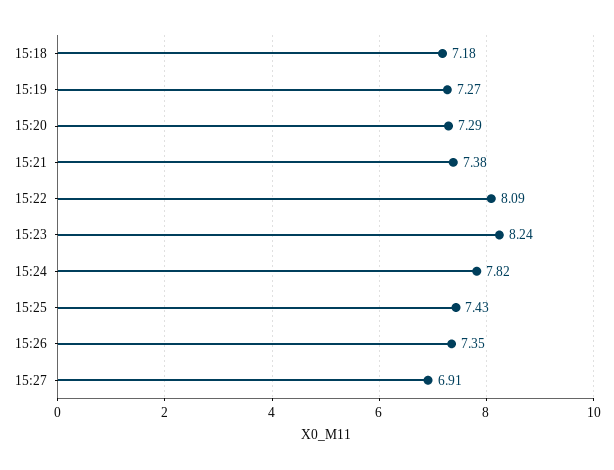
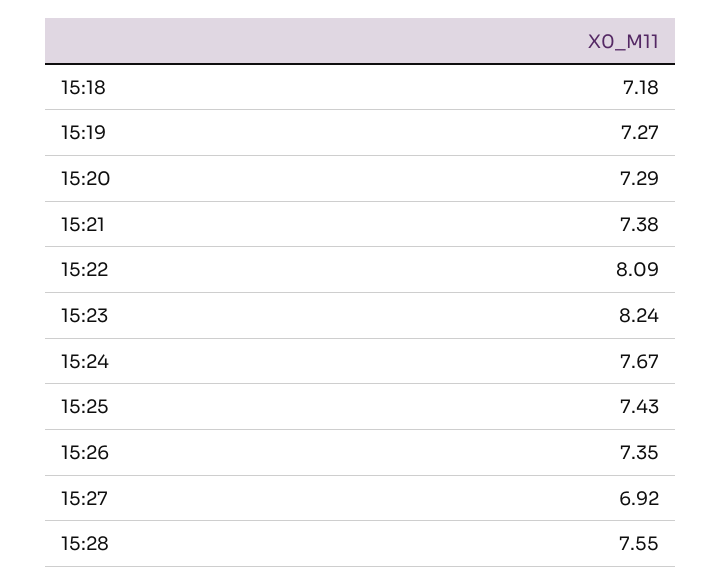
15:24: 7.82 -> 7.67
15:27: 6.91 -> 6.92
15:28: none -> 7.55

